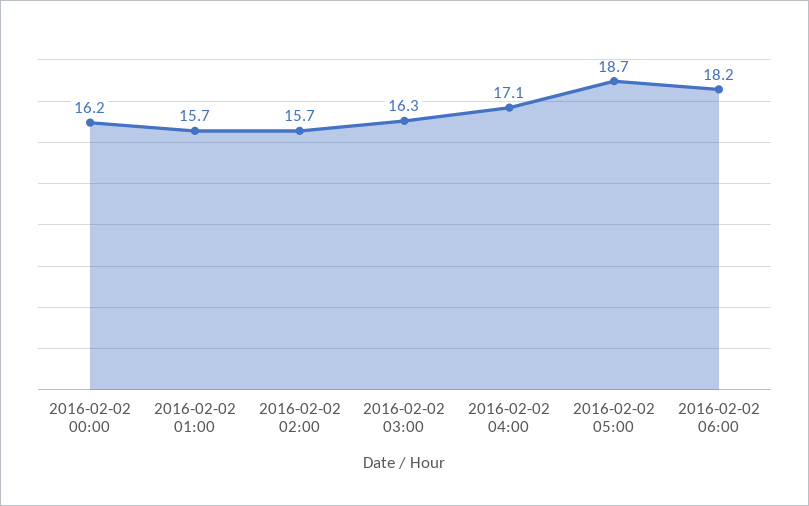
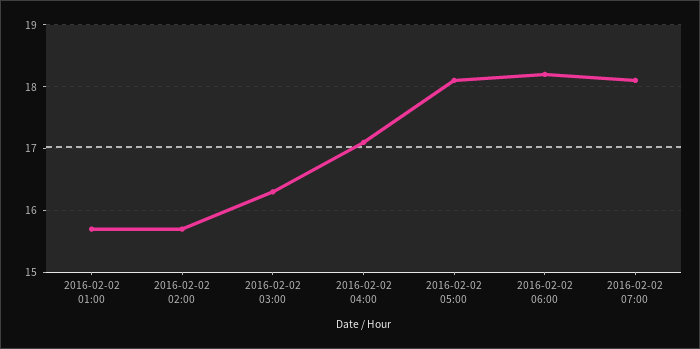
2016-02-02 00:00: 16.2 -> none
2016-02-02 05:00: 18.7 -> 18.1
2016-02-02 07:00: none -> 18.1

